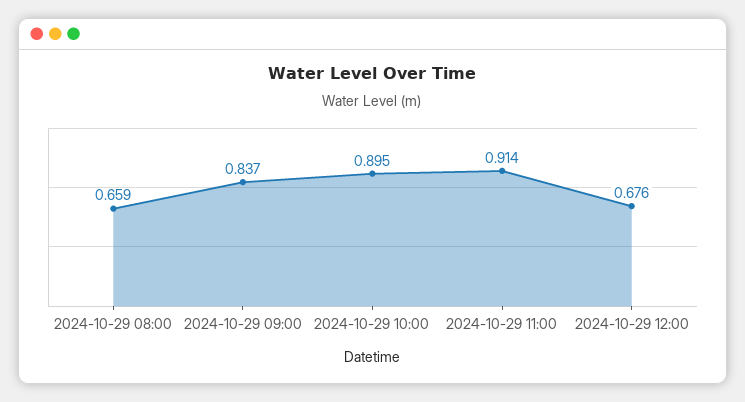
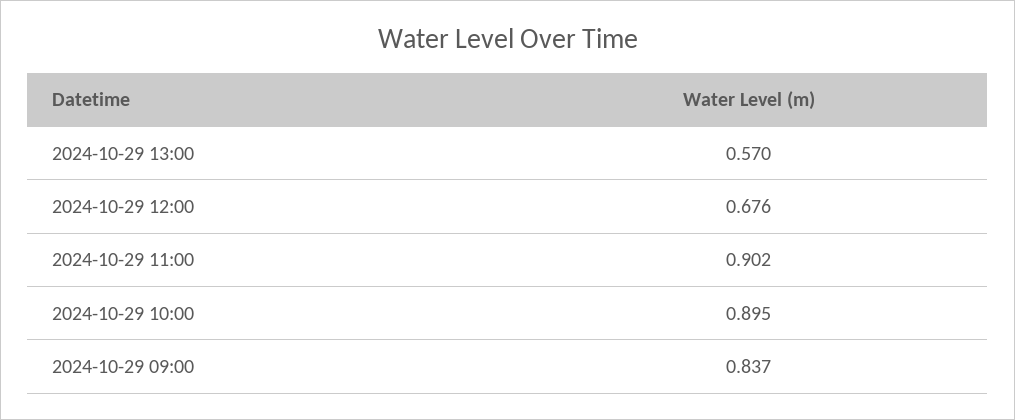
2024-10-29 08:00: 0.659 -> none
2024-10-29 11:00: 0.914 -> 0.902
2024-10-29 13:00: none -> 0.57

